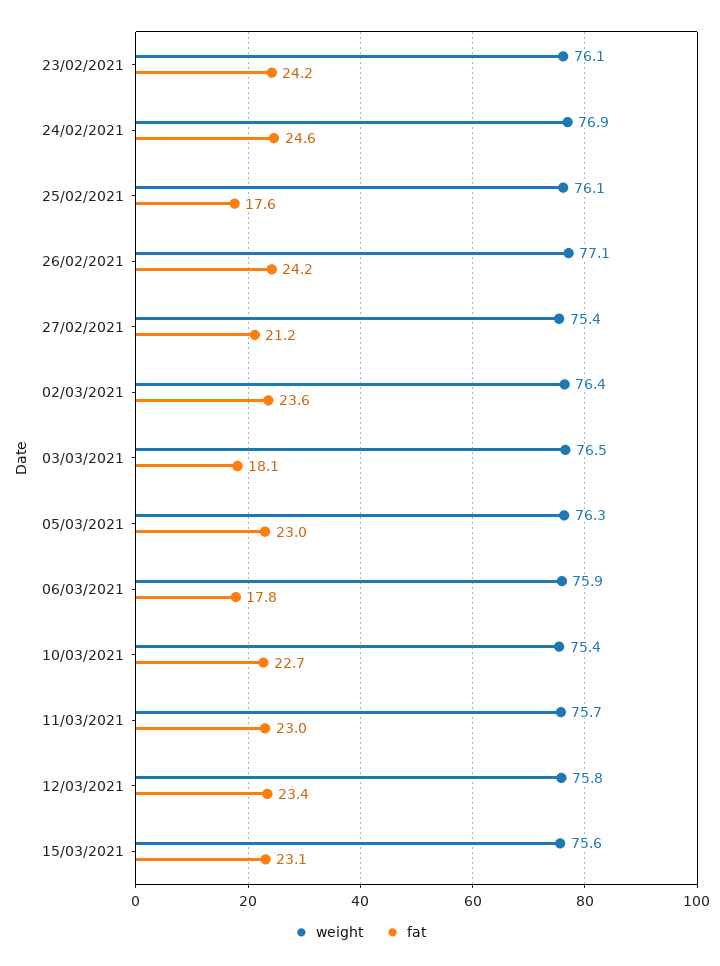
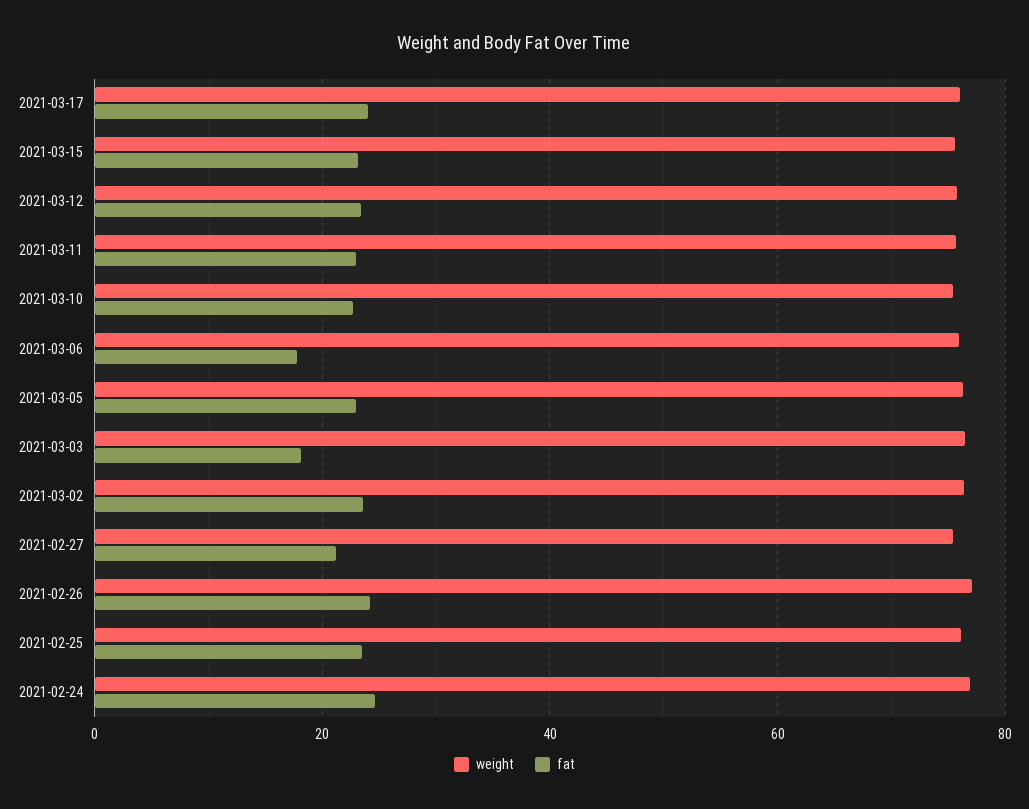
weight, 23/02/2021: 76.1 -> none
fat, 23/02/2021: 24.2 -> none
fat, 25/02/2021: 17.6 -> 24
weight, 2021-03-17: none -> 76
fat, 2021-03-17: none -> 24

